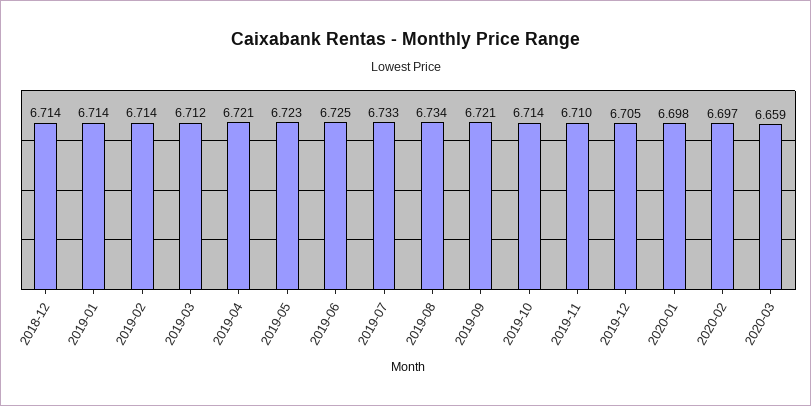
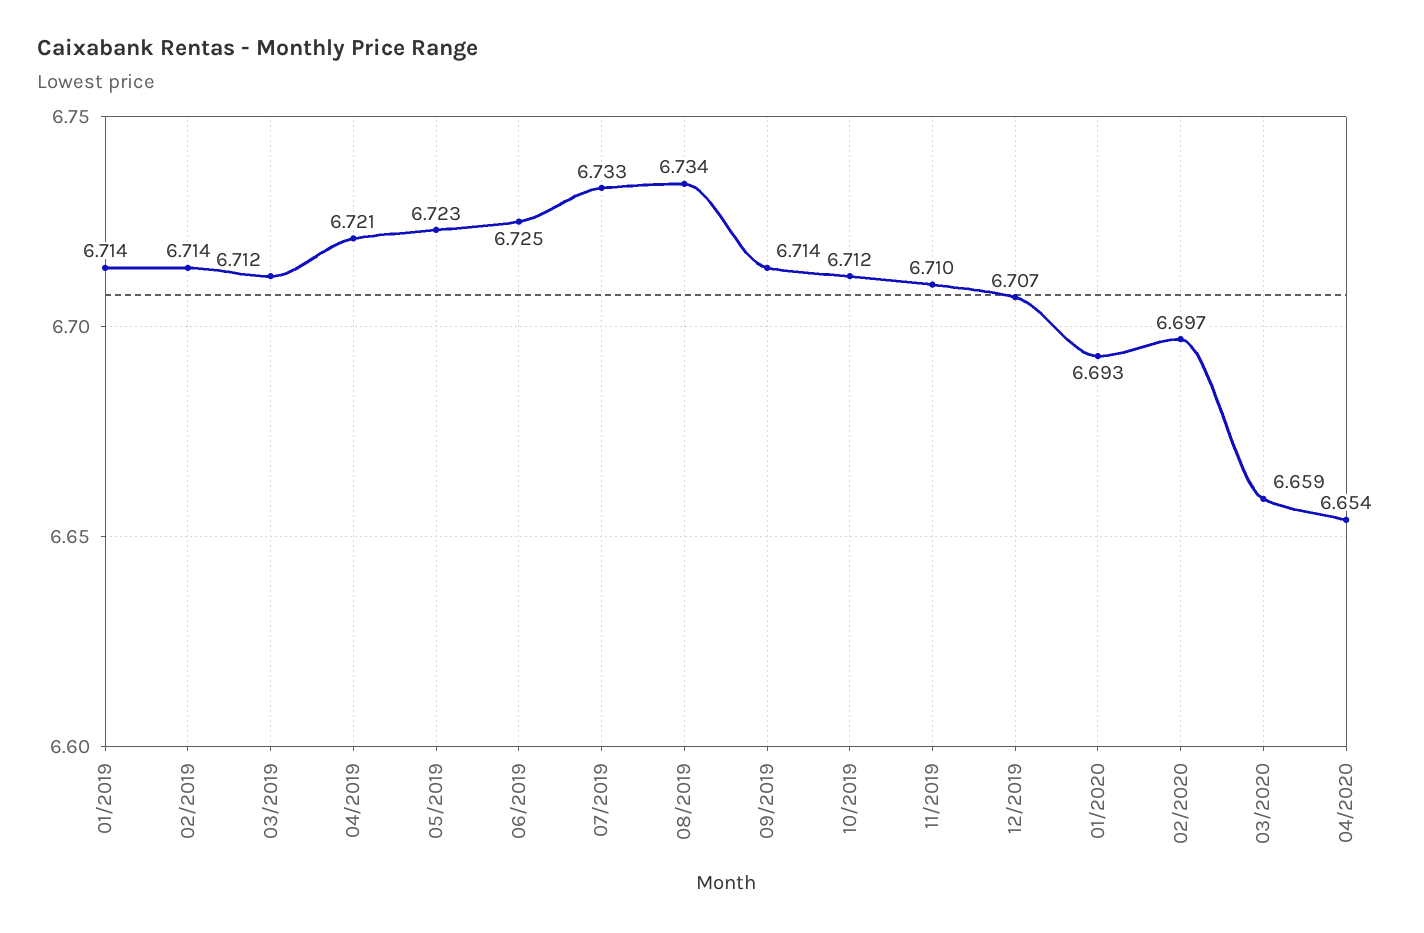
2018-12: 6.714 -> none
2019-09: 6.721 -> 6.714
2019-10: 6.714 -> 6.712
2019-12: 6.705 -> 6.707
2020-01: 6.698 -> 6.693
04/2020: none -> 6.654

